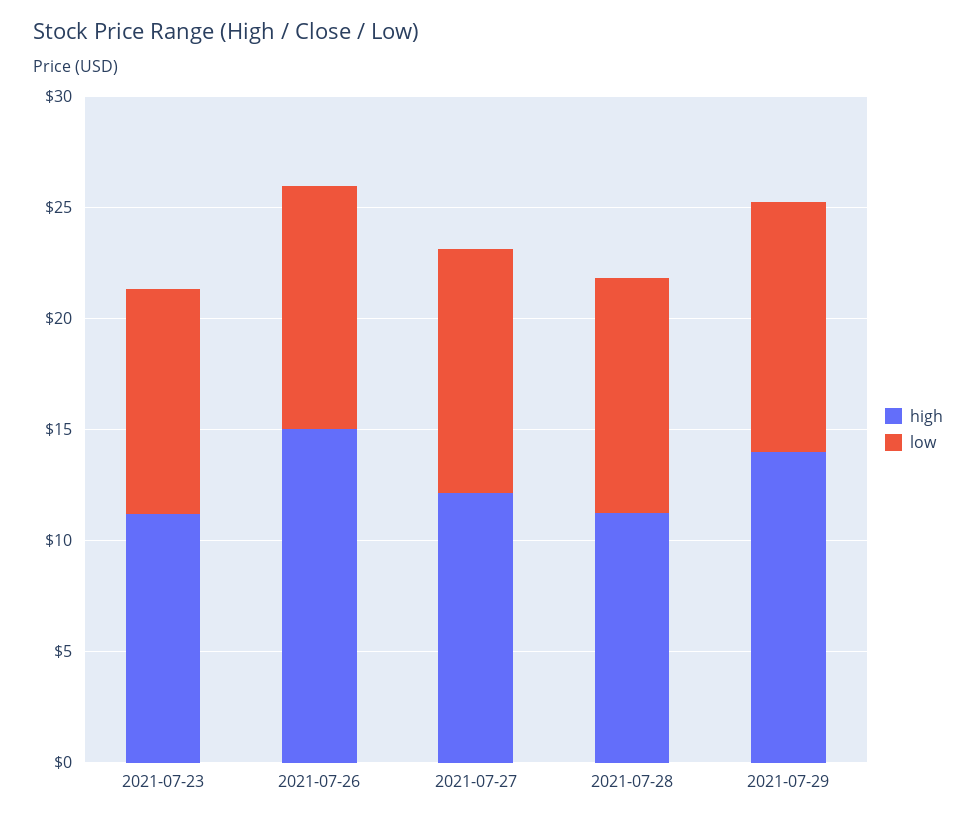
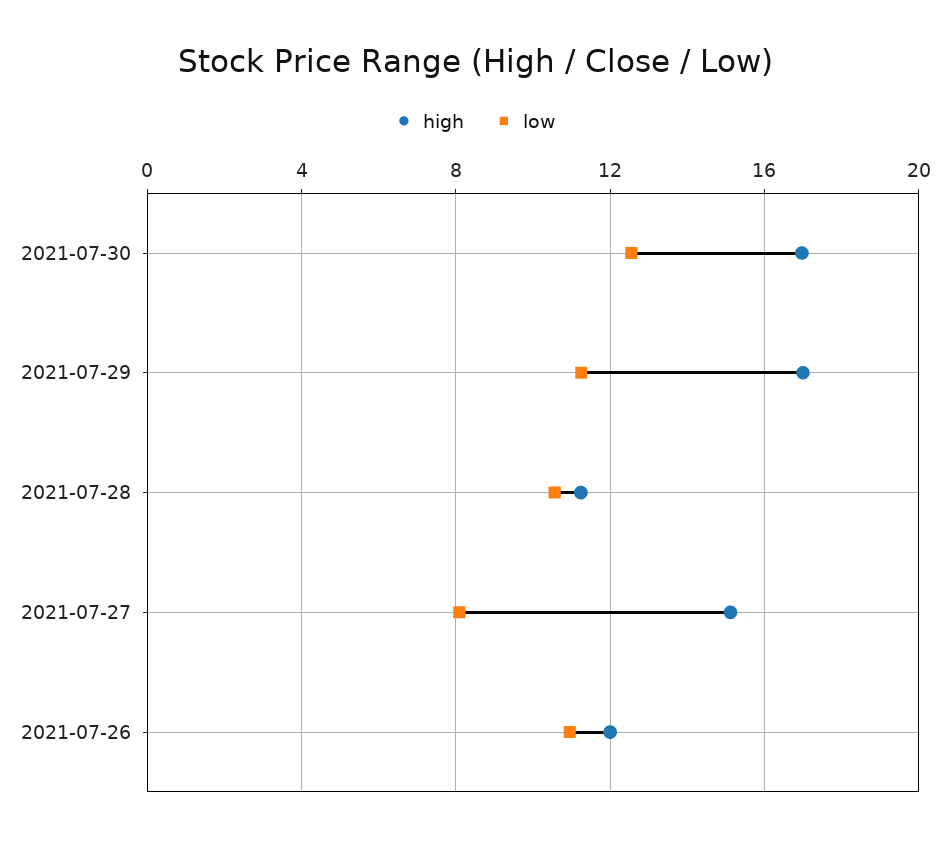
high, 2021-07-23: 11 -> none
low, 2021-07-23: 10 -> none
high, 2021-07-26: 15 -> 12
high, 2021-07-27: 12 -> 15
low, 2021-07-27: 11 -> 8
high, 2021-07-29: 14 -> 17
high, 2021-07-30: none -> 17
low, 2021-07-30: none -> 12.5

